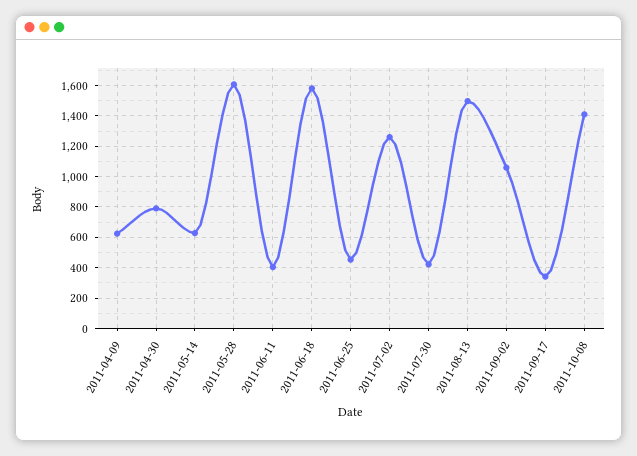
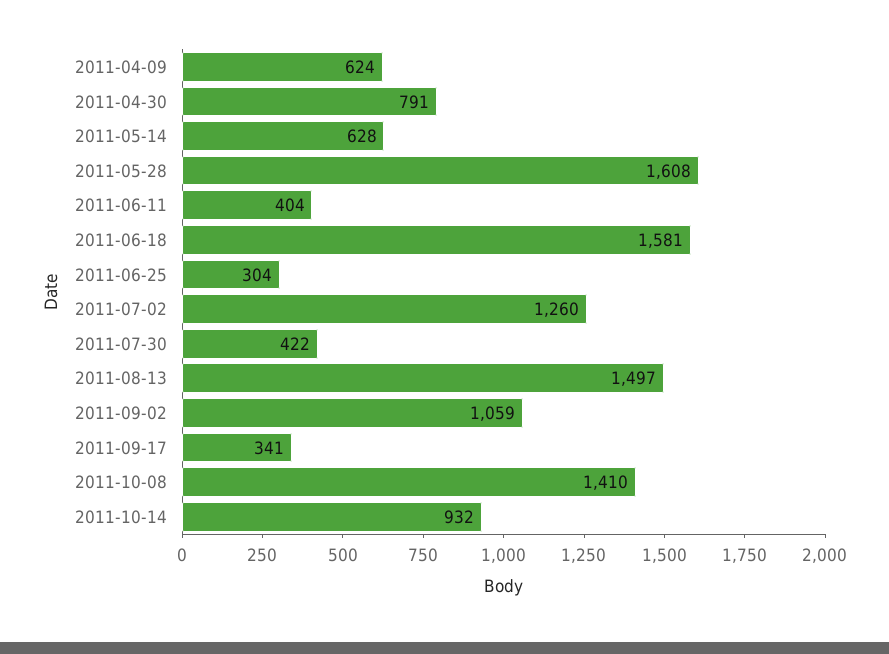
2011-06-25: 450 -> 304
2011-10-14: none -> 932

